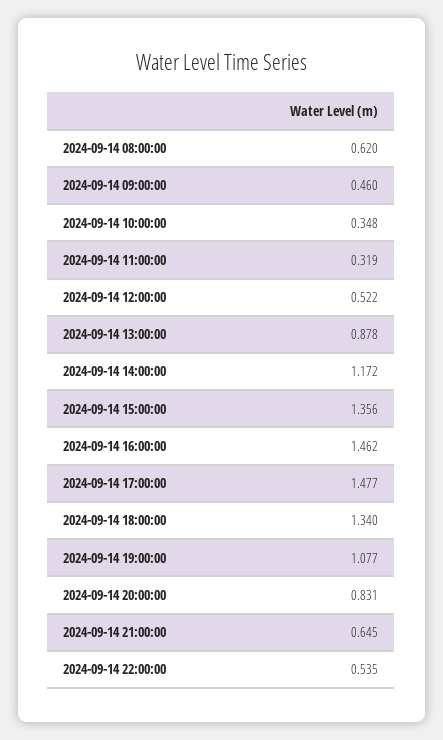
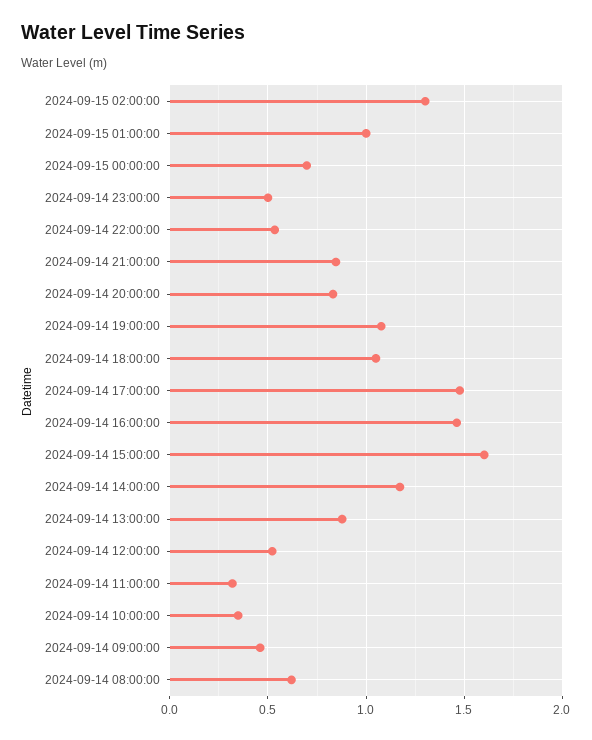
2024-09-14 15:00:00: 1.356 -> 1.6
2024-09-14 18:00:00: 1.34 -> 1.05
2024-09-14 21:00:00: 0.645 -> 0.85
2024-09-15 02:00:00: none -> 1.3
2024-09-15 01:00:00: none -> 1
2024-09-15 00:00:00: none -> 0.7
2024-09-14 23:00:00: none -> 0.5

